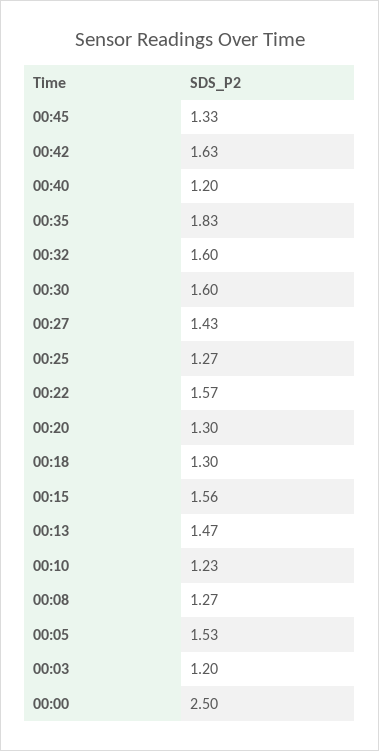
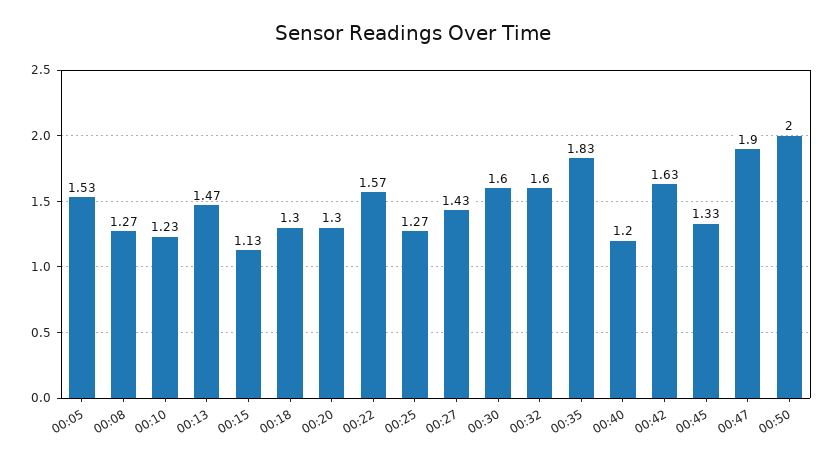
00:15: 1.56 -> 1.13
00:03: 1.2 -> none
00:00: 2.5 -> none
00:47: none -> 1.9
00:50: none -> 2

